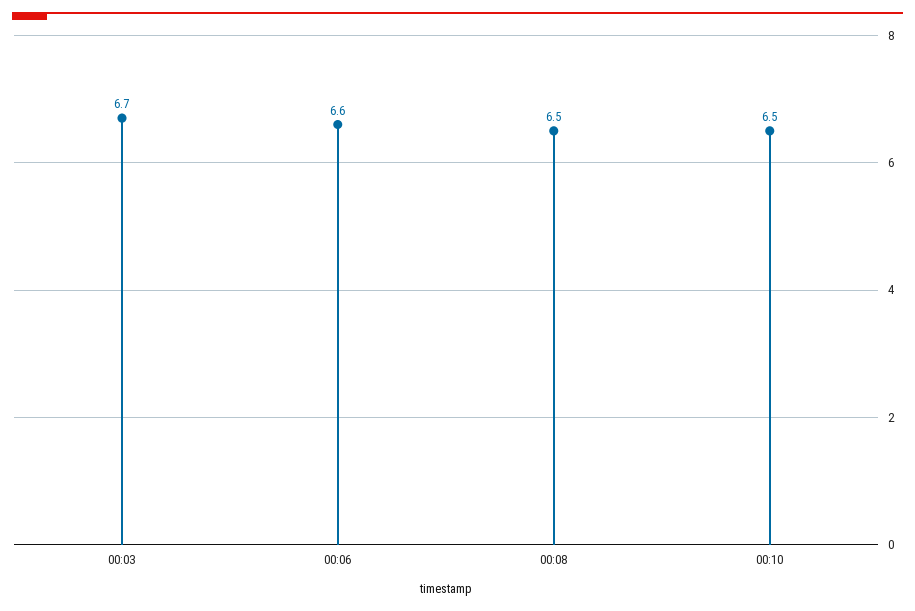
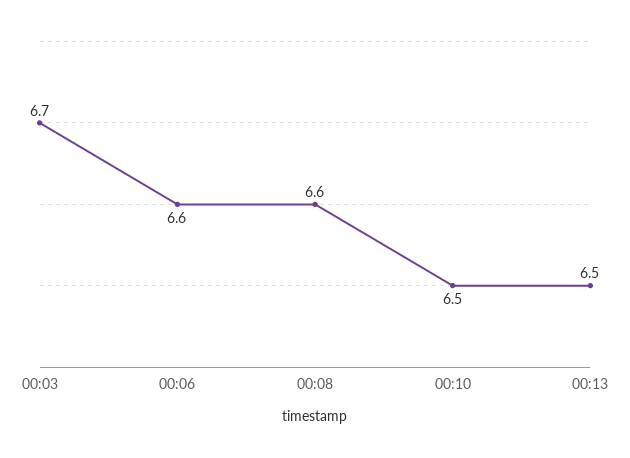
00:08: 6.5 -> 6.6
00:13: none -> 6.5

